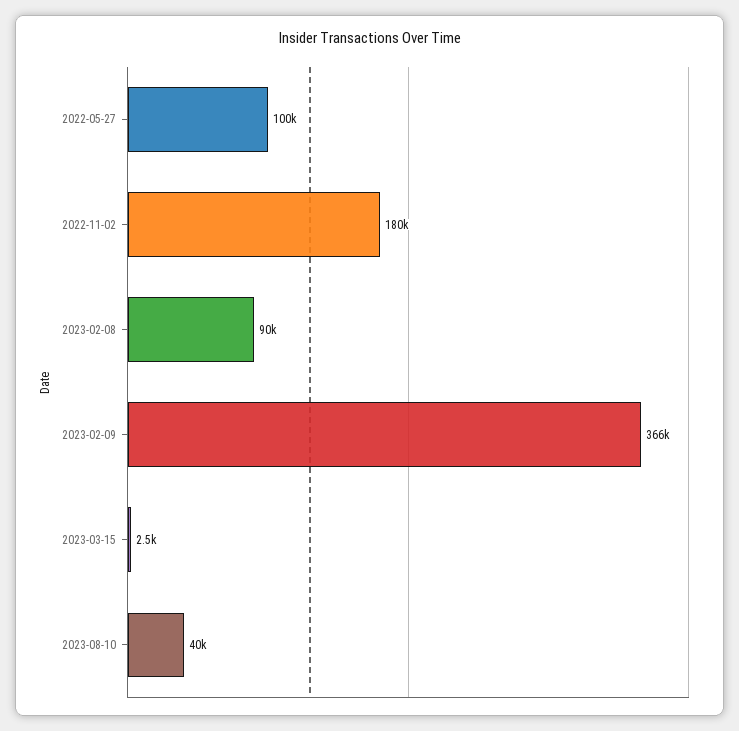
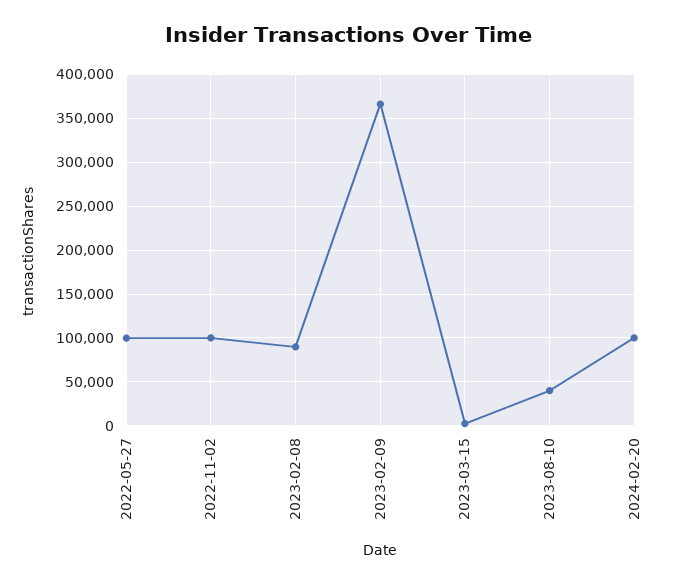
2022-11-02: 180000 -> 100000
2024-02-20: none -> 100000

